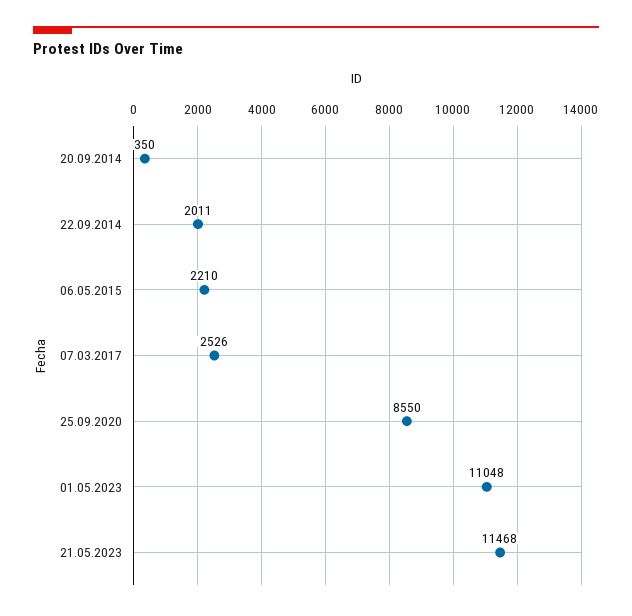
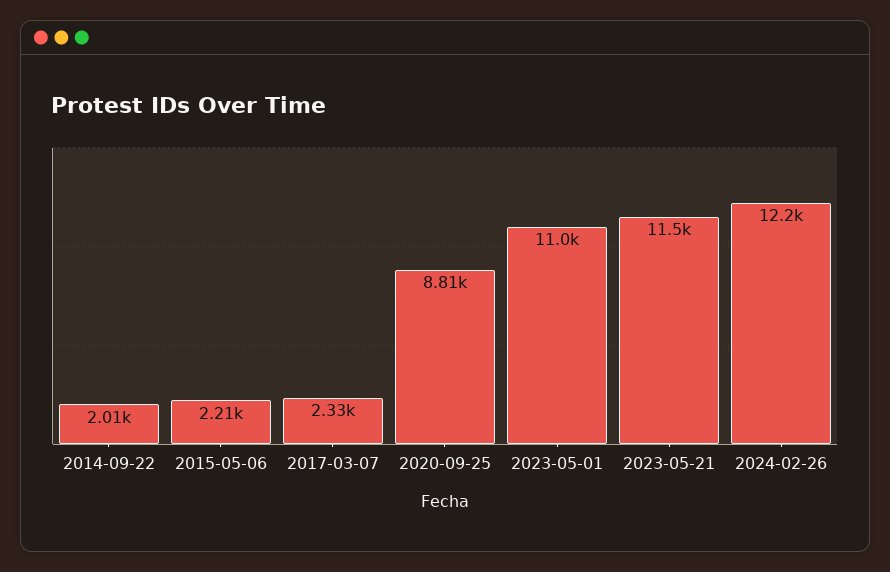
20.09.2014: 350 -> none
07.03.2017: 2526 -> 2330
25.09.2020: 8550 -> 8810
2024-02-26: none -> 12200

